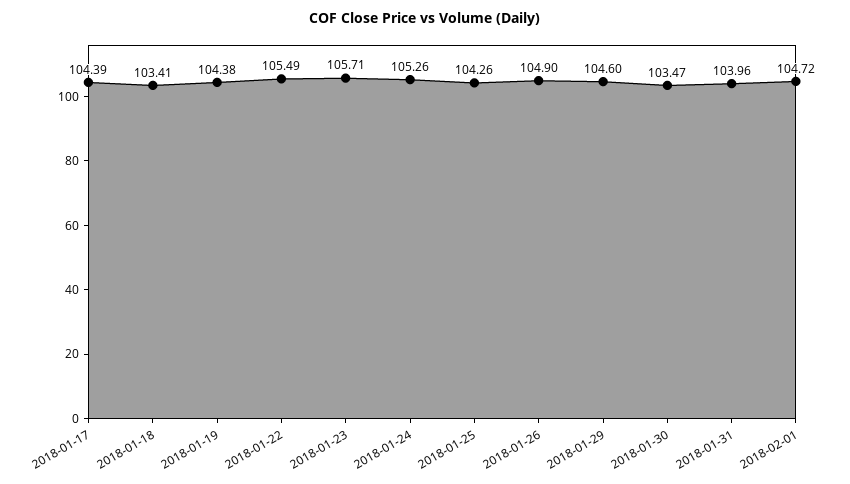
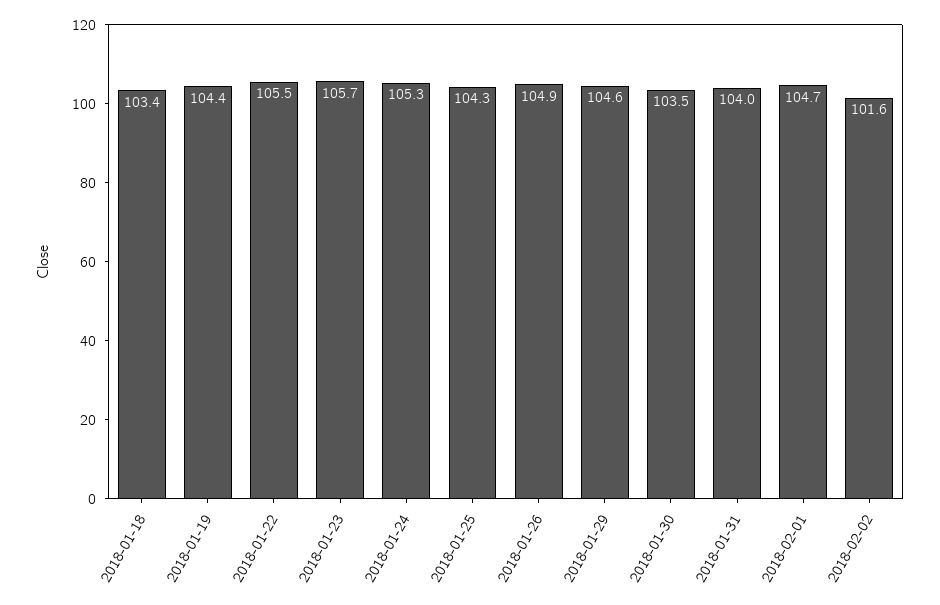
2018-01-17: 104.39 -> none
2018-02-02: none -> 101.6

